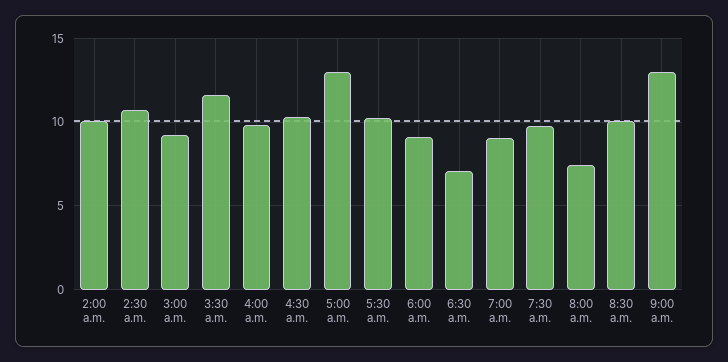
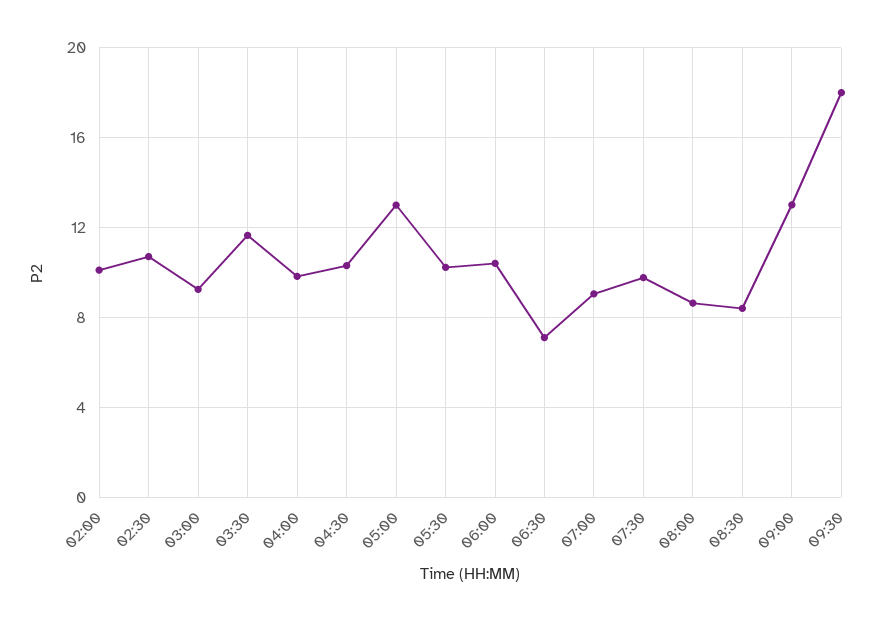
6:00 a.m.: 9 -> 10.5
8:00 a.m.: 7.5 -> 8.5
8:30 a.m.: 10 -> 8.5
09:30: none -> 18

